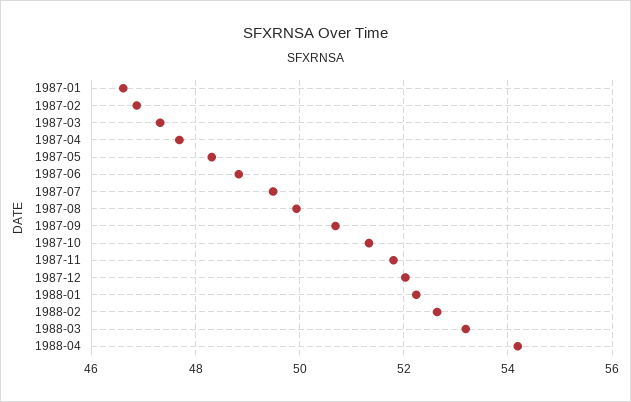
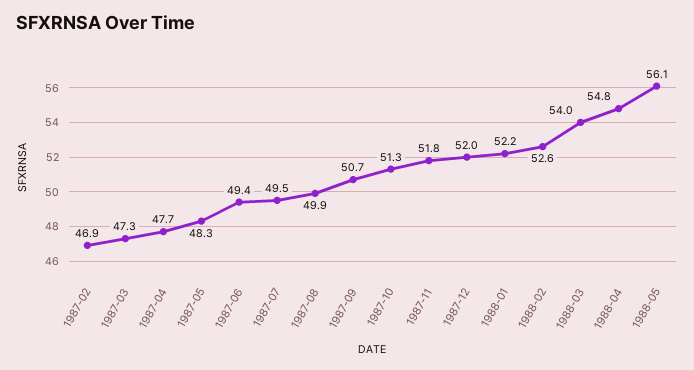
1987-01: 46.6 -> none
1987-06: 48.8 -> 49.4
1988-03: 53.2 -> 54
1988-04: 54.2 -> 54.8
1988-05: none -> 56.1

